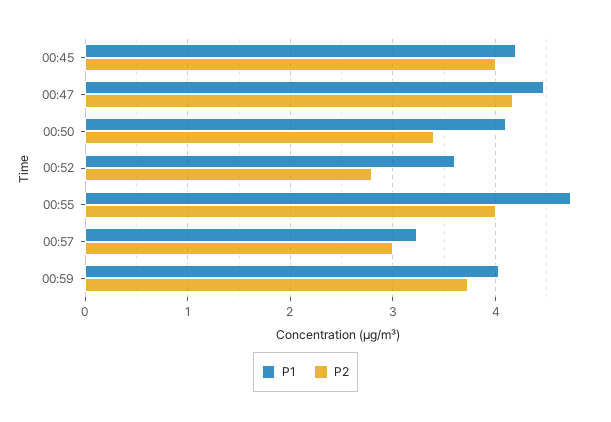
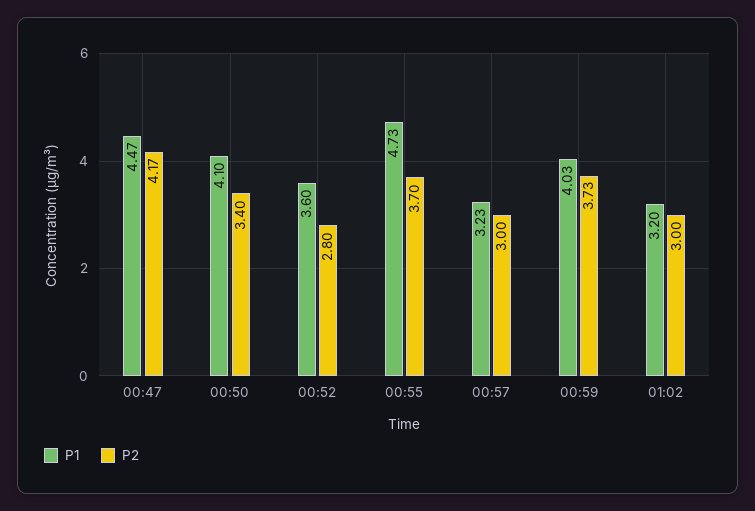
P1, 00:45: 4.2 -> none
P2, 00:45: 4 -> none
P2, 00:55: 4 -> 3.7
P1, 01:02: none -> 3.2
P2, 01:02: none -> 3

